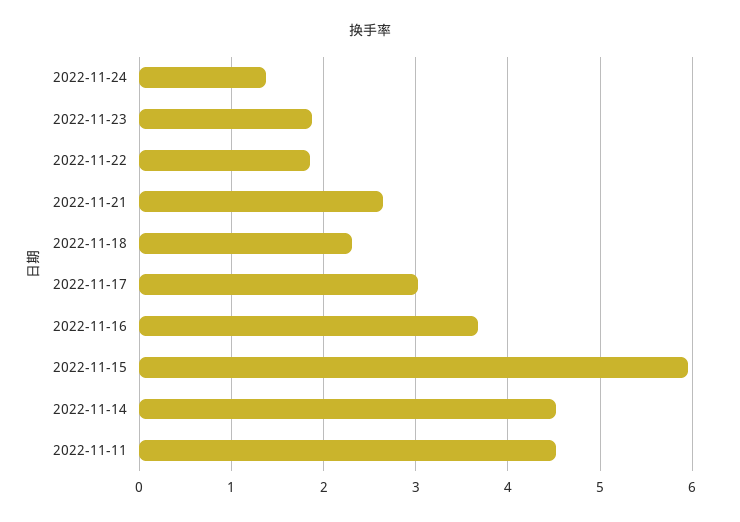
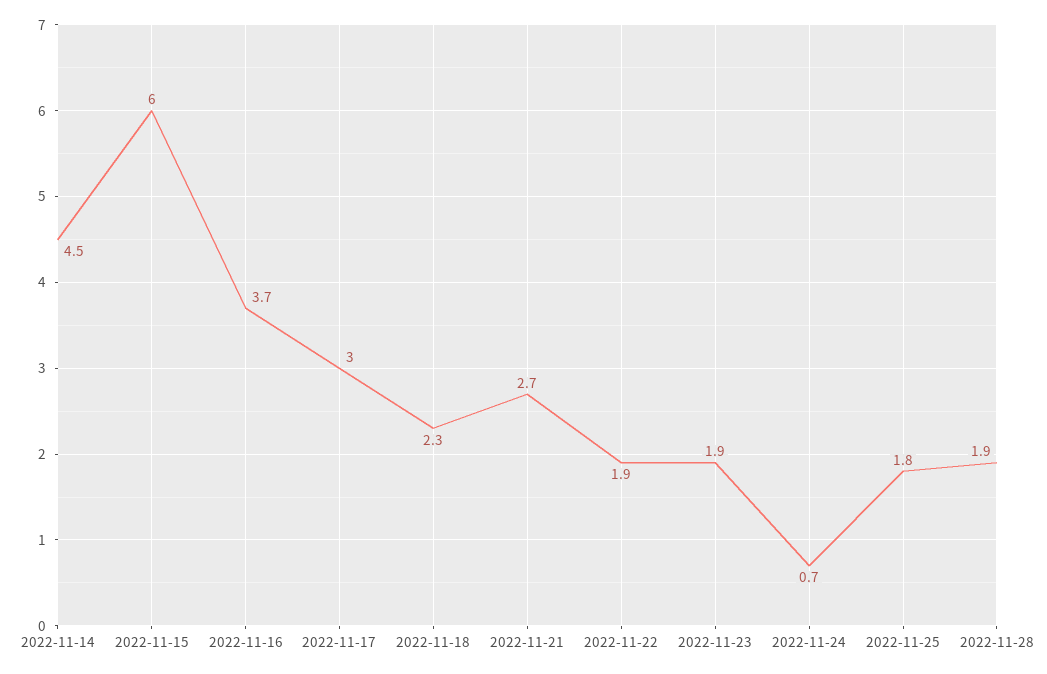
2022-11-24: 1.4 -> 0.7
2022-11-11: 4.5 -> none
2022-11-25: none -> 1.8
2022-11-28: none -> 1.9

